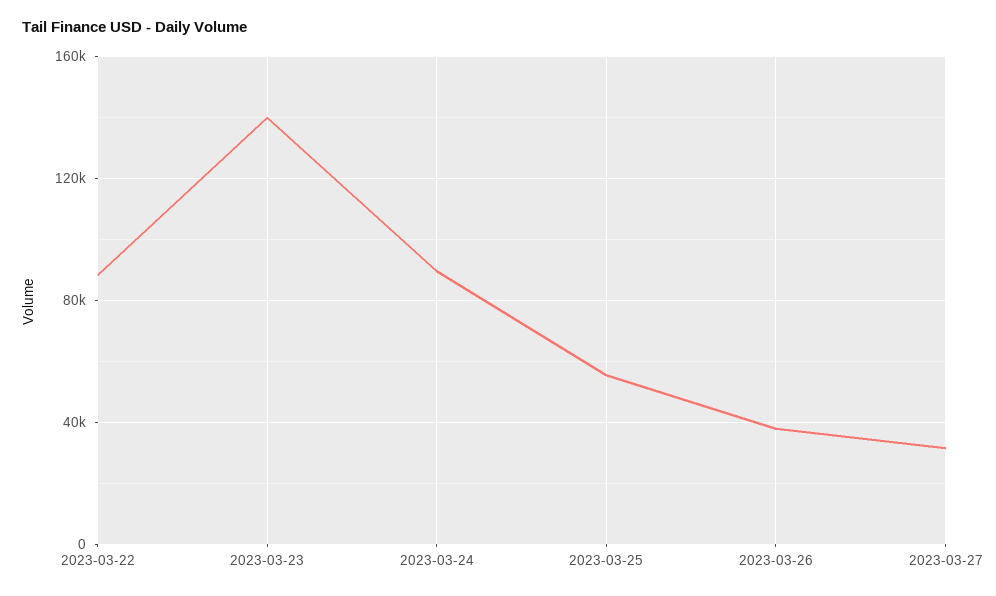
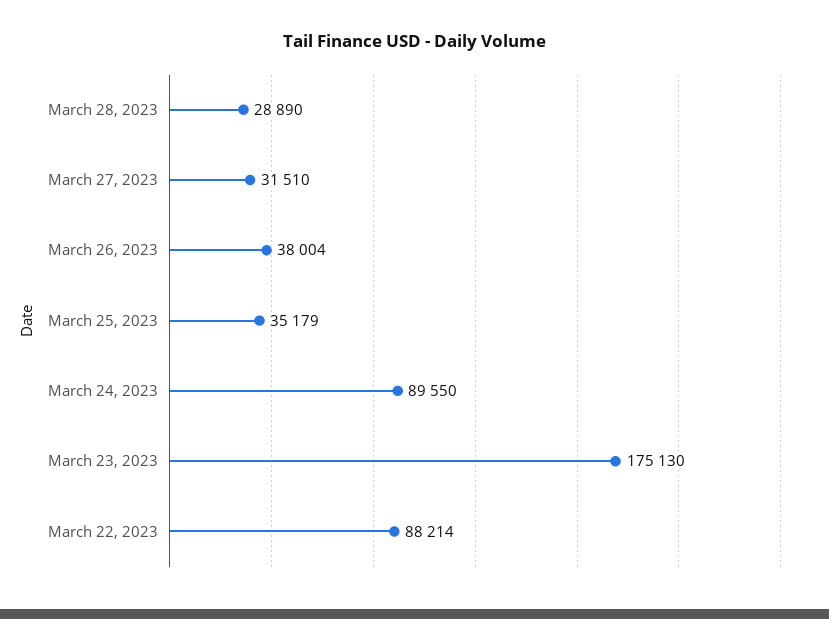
2023-03-23: 140000 -> 175130
2023-03-25: 55000 -> 35179
March 28, 2023: none -> 28890

